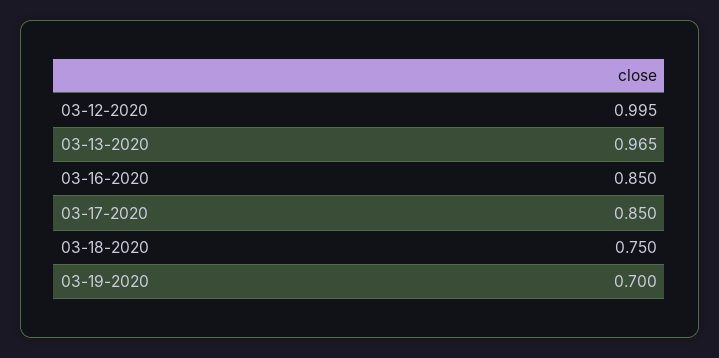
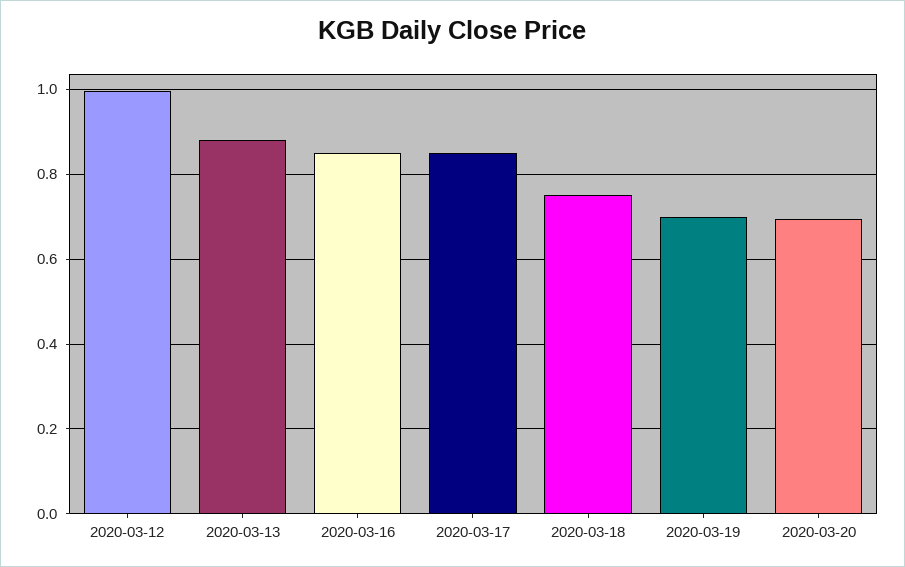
03-13-2020: 0.965 -> 0.88
2020-03-20: none -> 0.7

